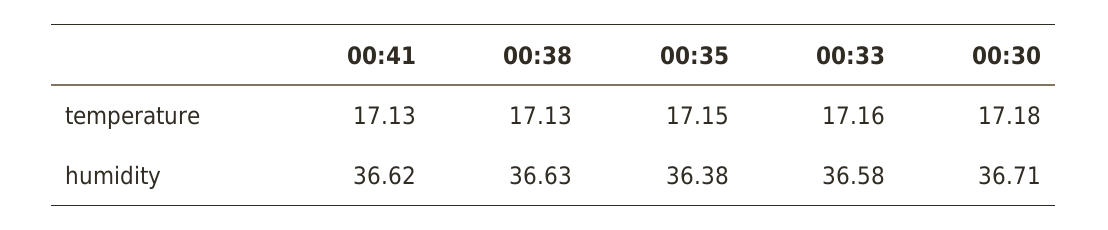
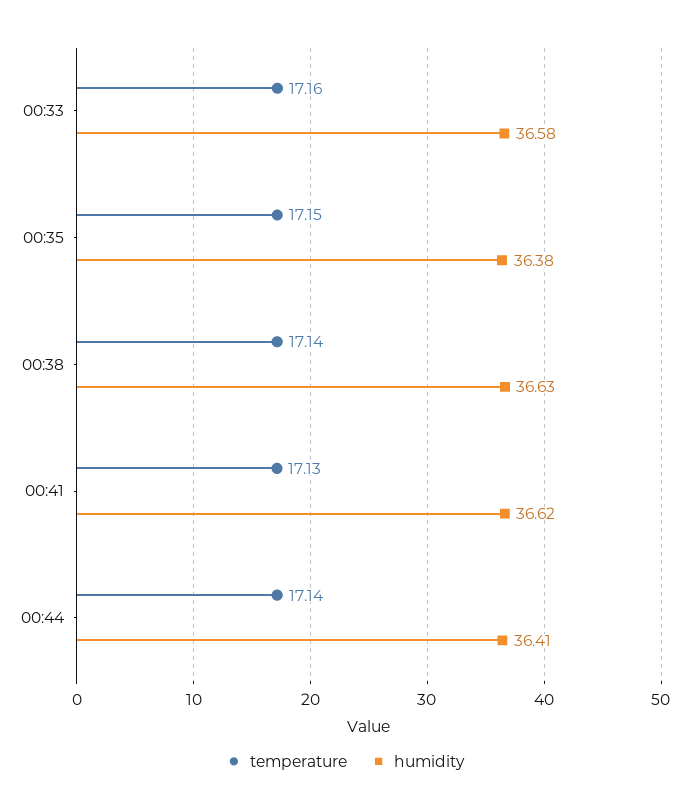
temperature, 00:38: 17.13 -> 17.14
temperature, 00:30: 17.18 -> none
humidity, 00:30: 36.71 -> none
temperature, 00:44: none -> 17.14
humidity, 00:44: none -> 36.41

